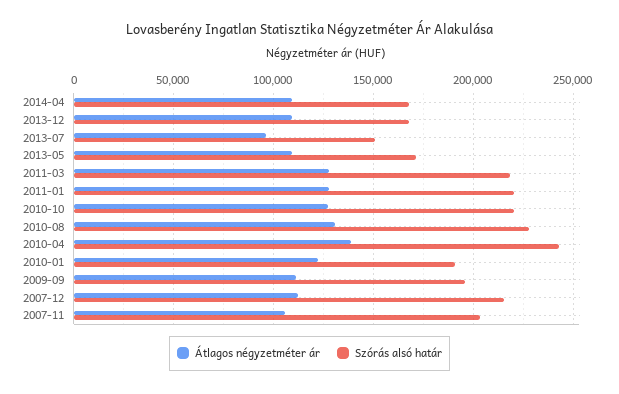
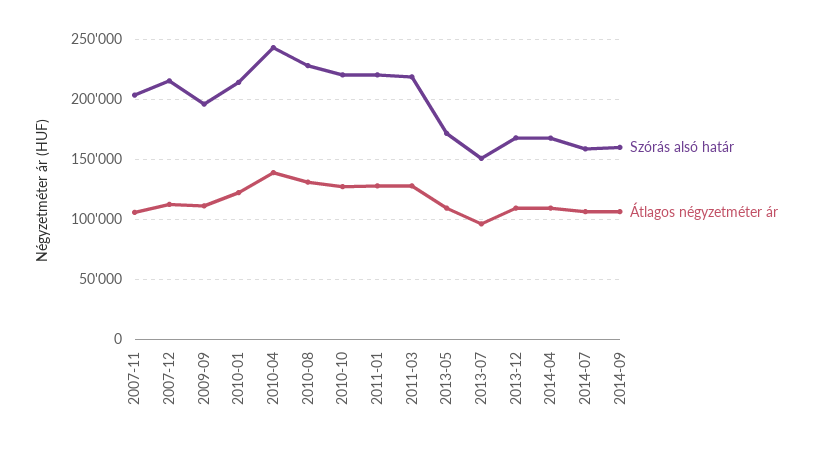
Szórás alsó határ, 2010-01: 190000 -> 215000
Szórás alsó határ, 2014-07: none -> 160000
Átlagos négyzetméter ár, 2014-07: none -> 105000
Szórás alsó határ, 2014-09: none -> 160000
Átlagos négyzetméter ár, 2014-09: none -> 105000

